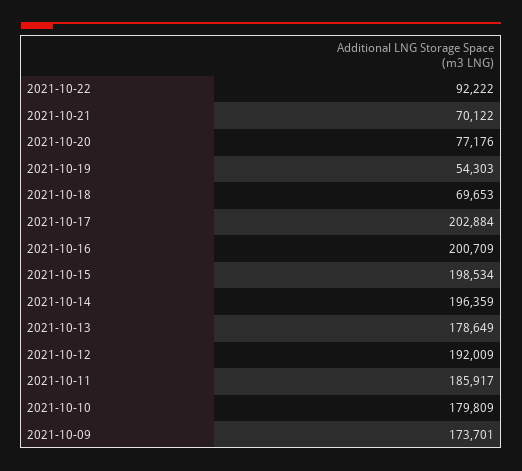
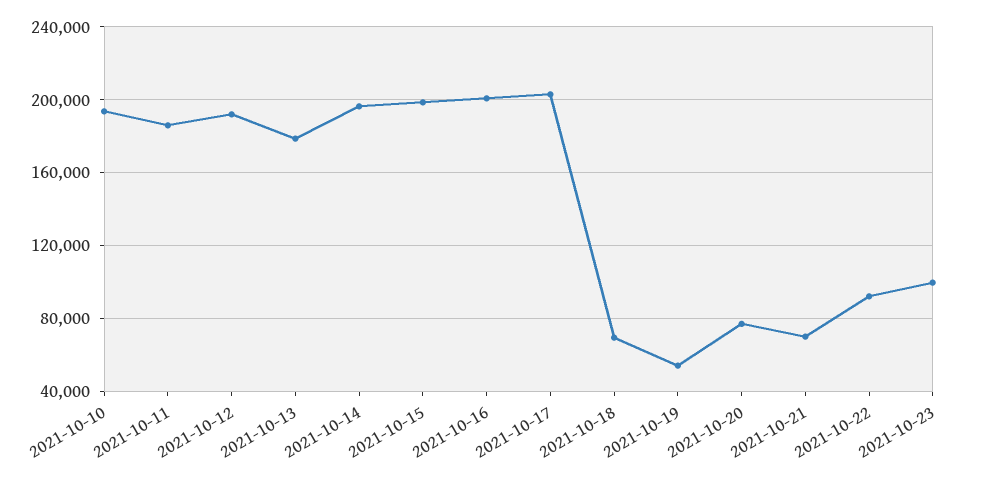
2021-10-10: 179809 -> 195000
2021-10-09: 173701 -> none
2021-10-23: none -> 100000

